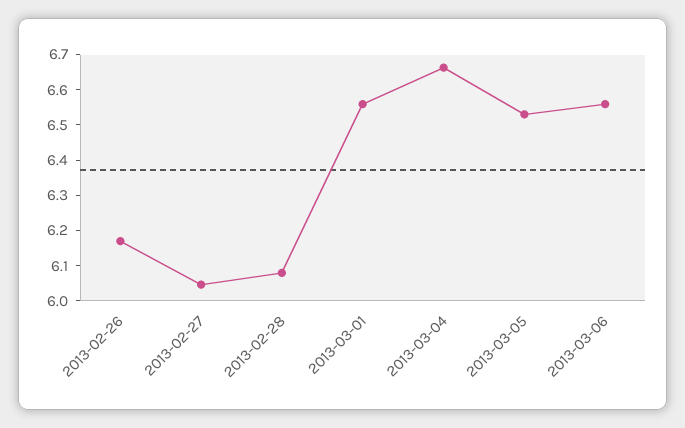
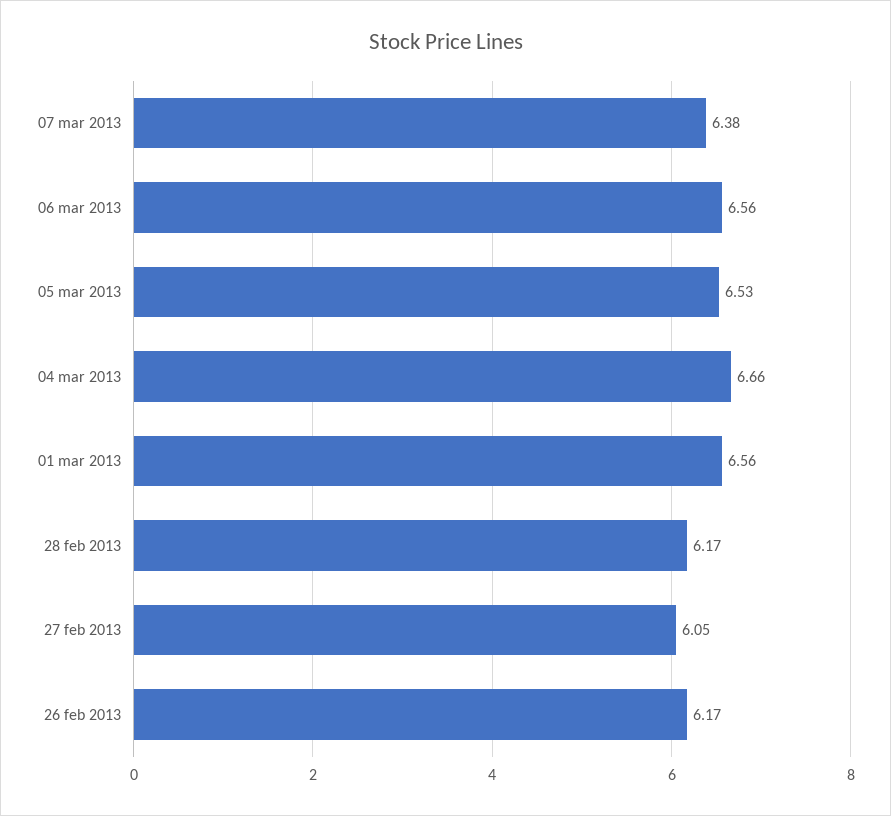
2013-02-28: 6.075 -> 6.17
07 mar 2013: none -> 6.38

